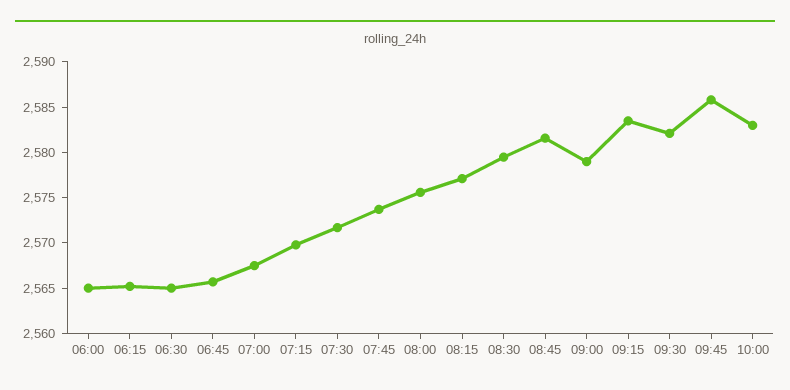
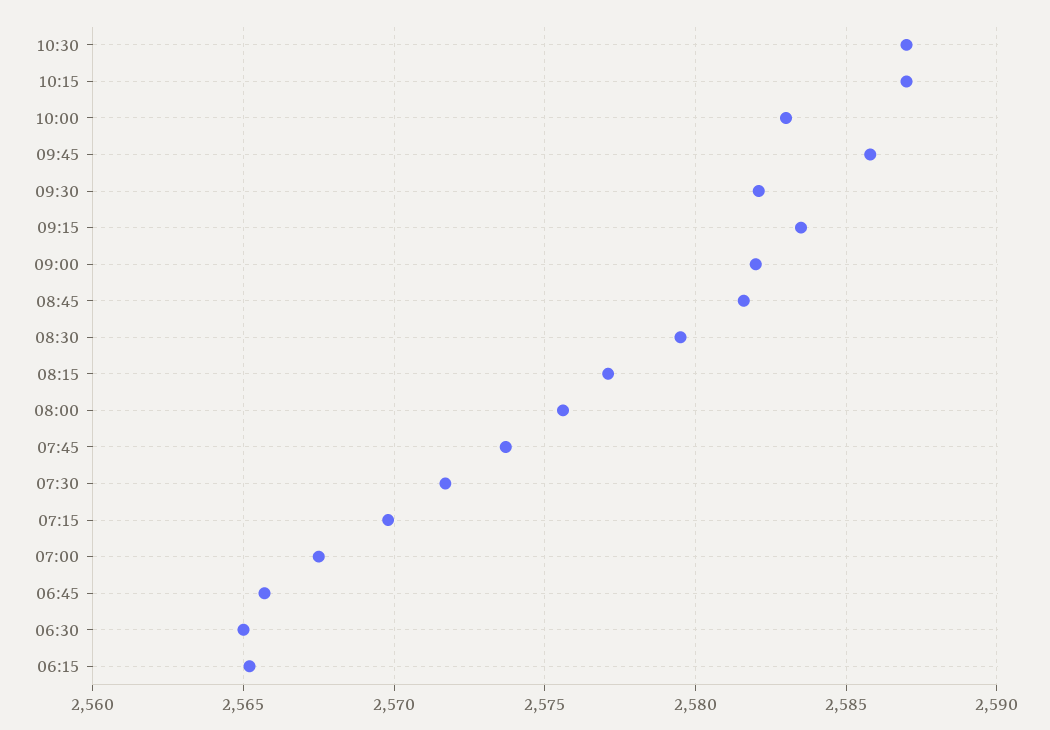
06:00: 2565 -> none
09:00: 2579 -> 2582
10:30: none -> 2587
10:15: none -> 2587

